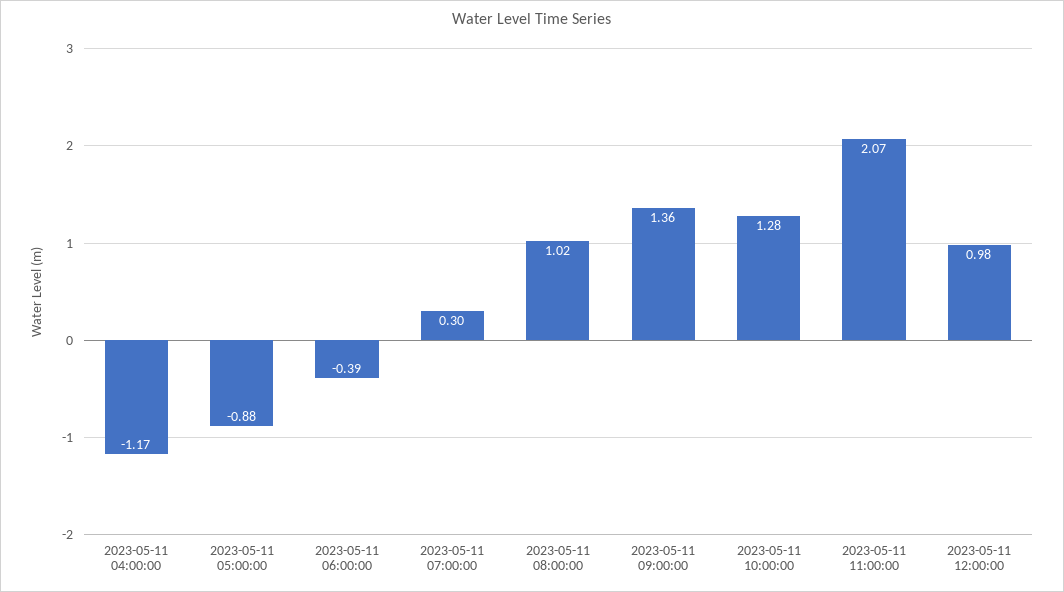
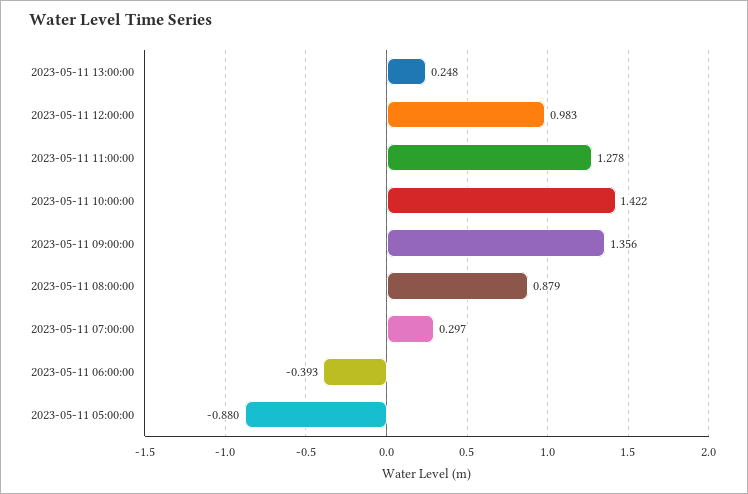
2023-05-11 04:00:00: -1.17 -> none
2023-05-11 08:00:00: 1.02 -> 0.879
2023-05-11 10:00:00: 1.28 -> 1.422
2023-05-11 11:00:00: 2.07 -> 1.278
2023-05-11 13:00:00: none -> 0.248

